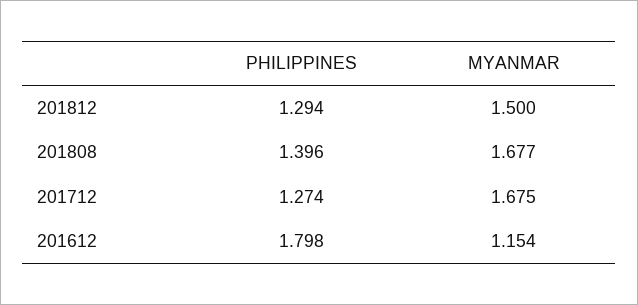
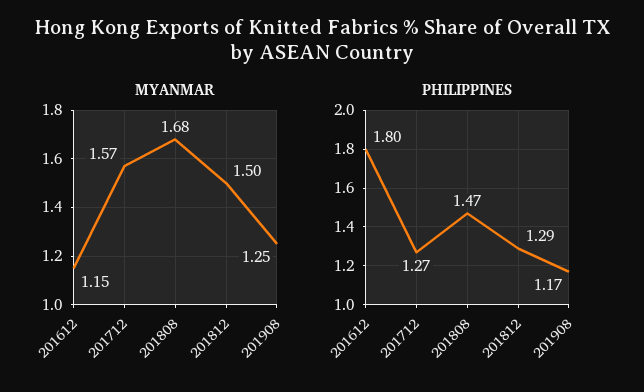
PHILIPPINES, 201808: 1.396 -> 1.47
MYANMAR, 201712: 1.675 -> 1.57
MYANMAR, 201908: none -> 1.25
PHILIPPINES, 201908: none -> 1.17

